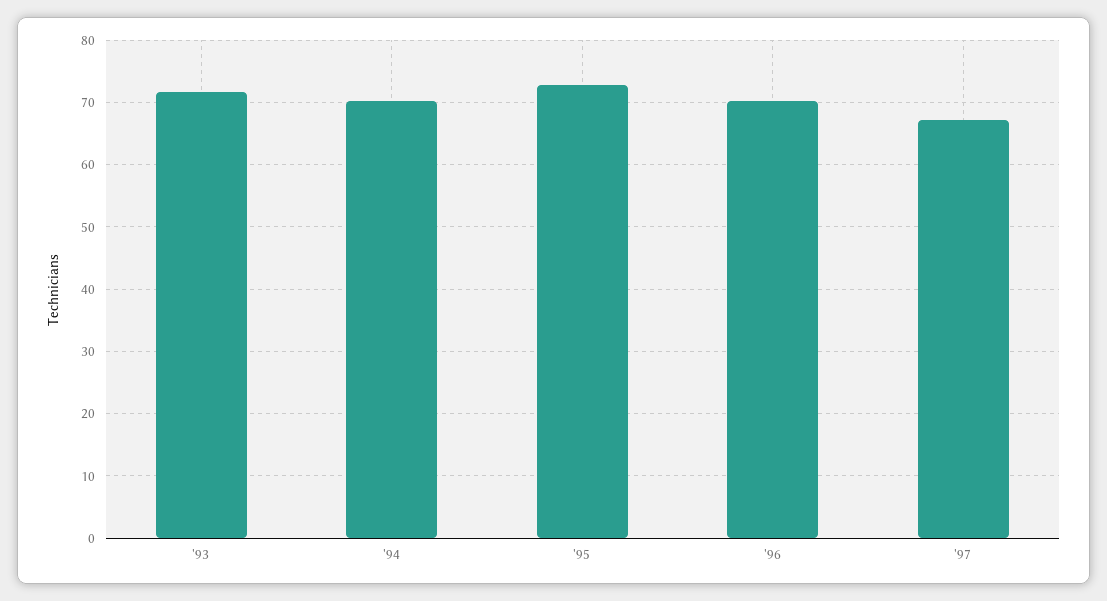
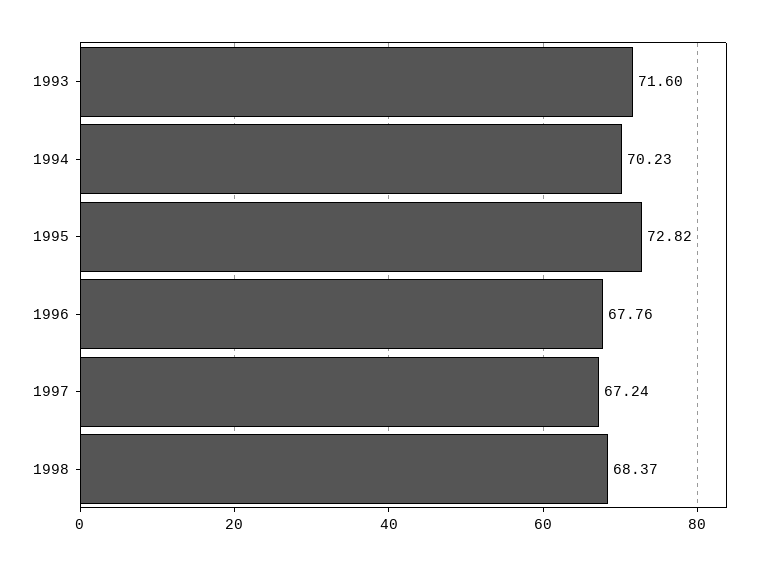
'96: 70 -> 67.76
1998: none -> 68.37

